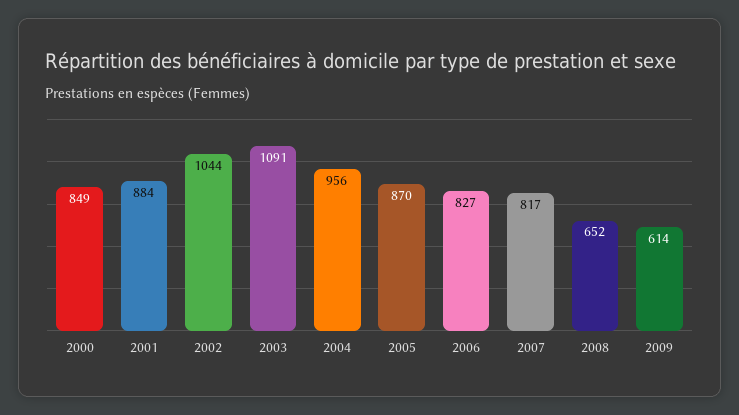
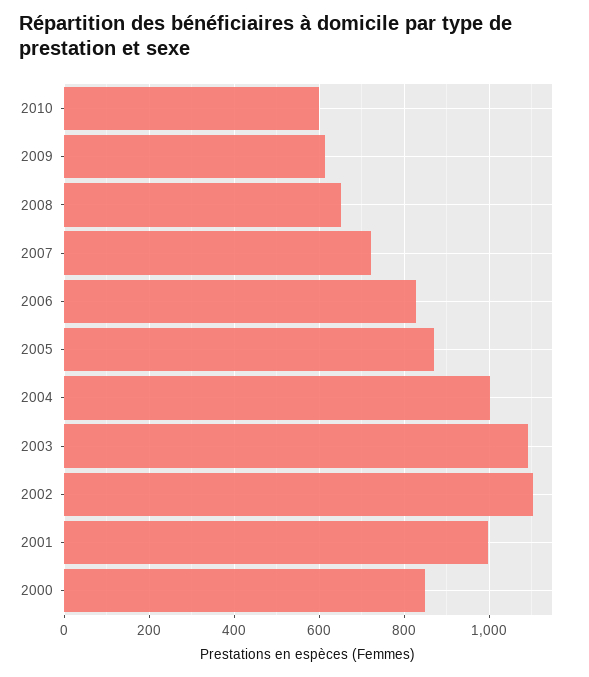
2001: 884 -> 1000
2002: 1044 -> 1100
2004: 956 -> 1000
2007: 817 -> 720
2010: none -> 600

